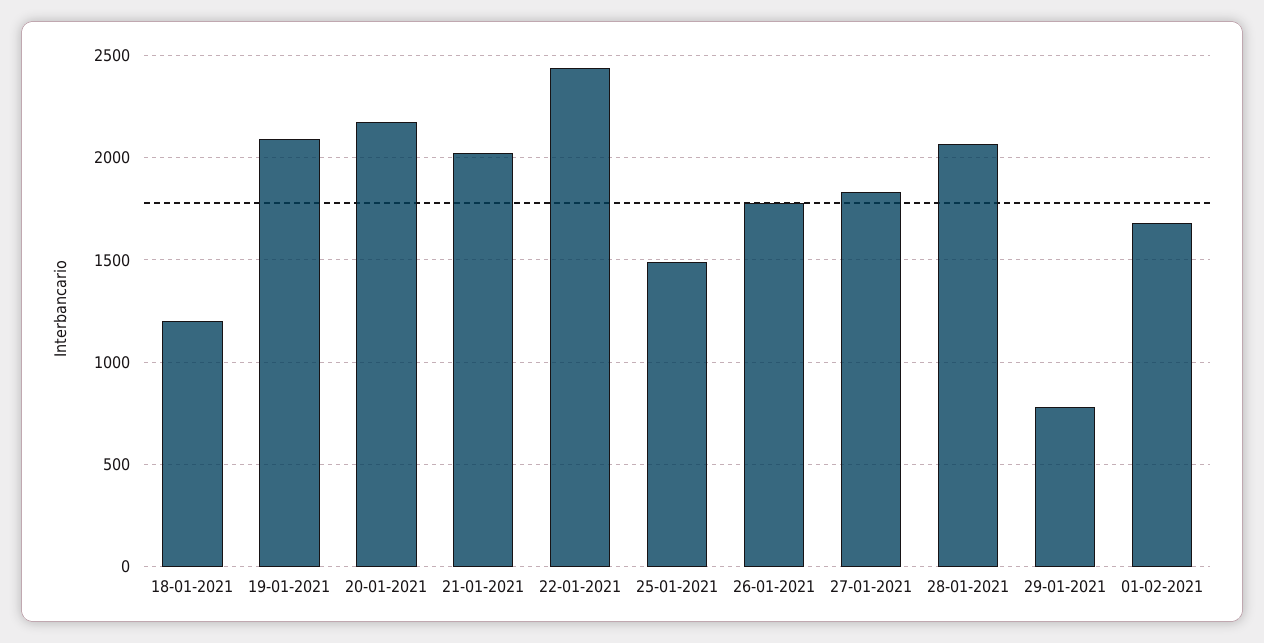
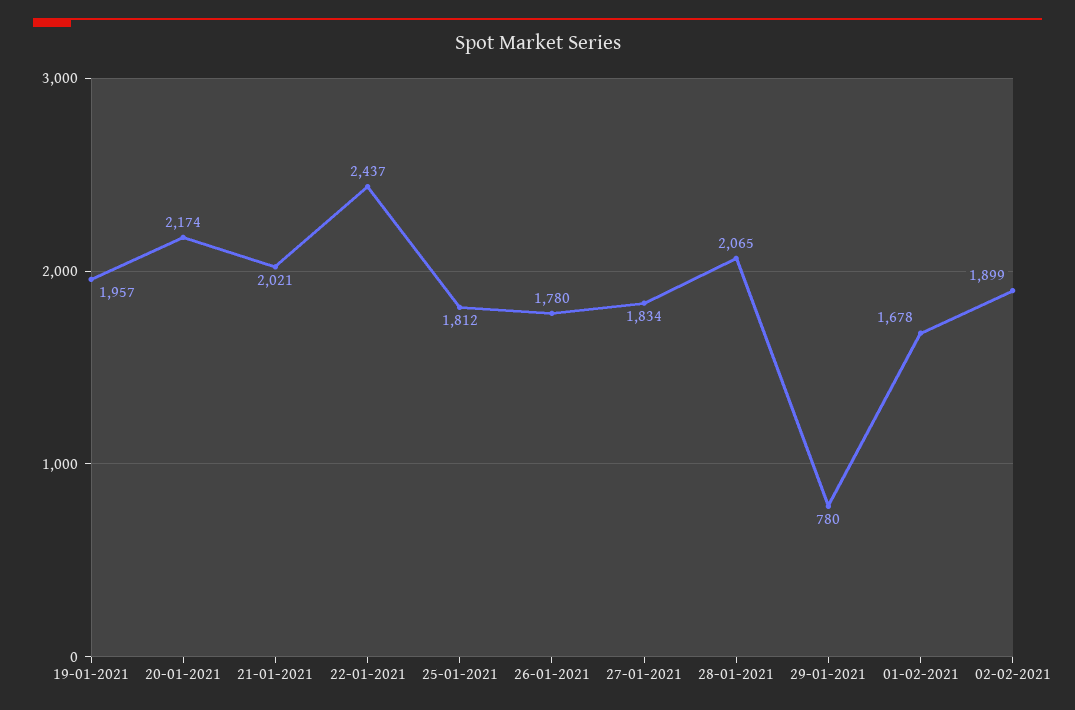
18-01-2021: 1200 -> none
19-01-2021: 2100 -> 1957
25-01-2021: 1500 -> 1812
02-02-2021: none -> 1899

